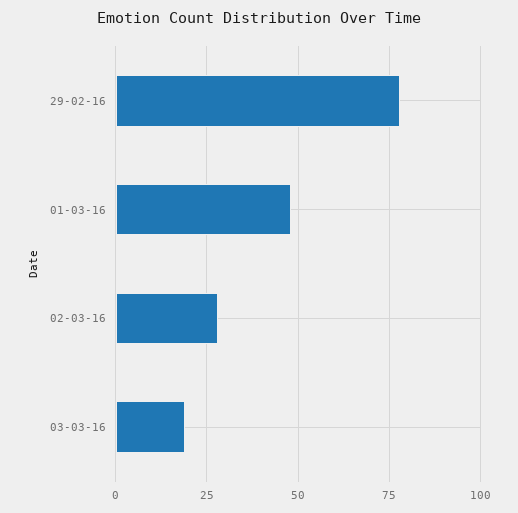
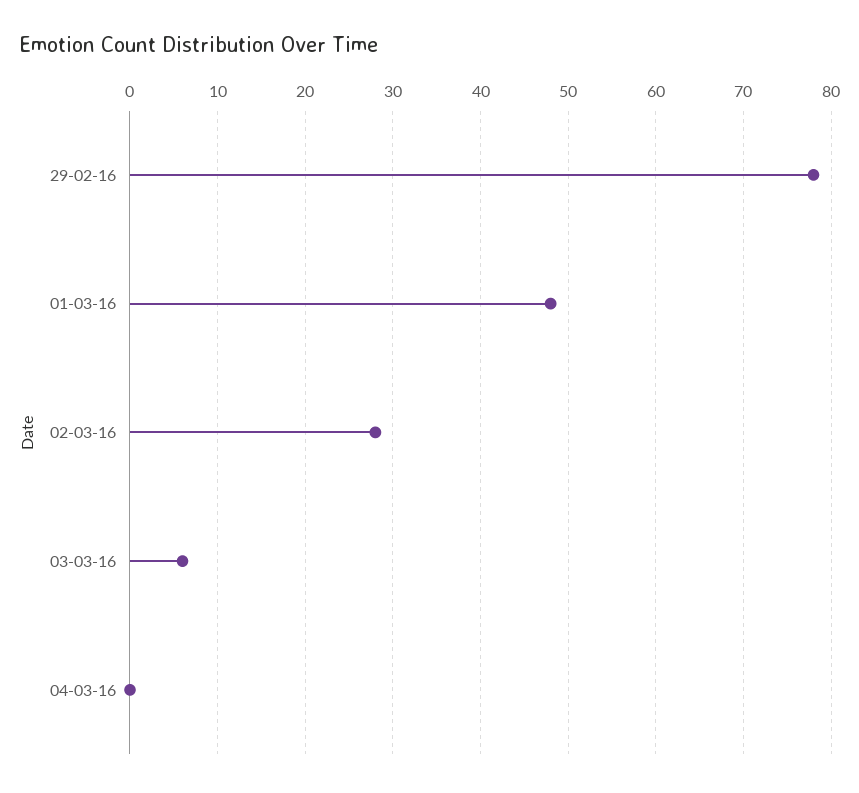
03-03-16: 20 -> 6
04-03-16: none -> 0

